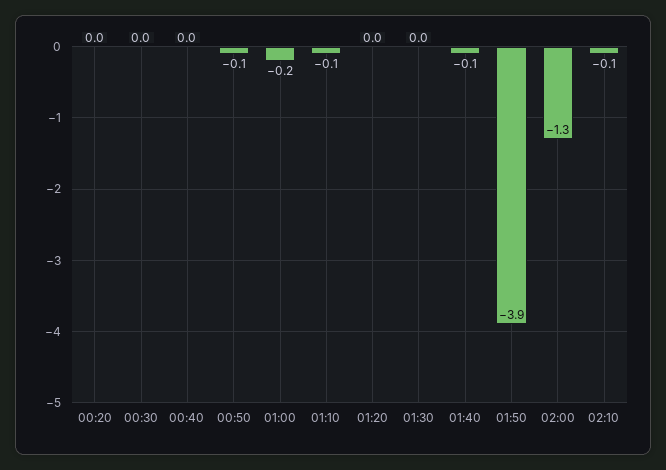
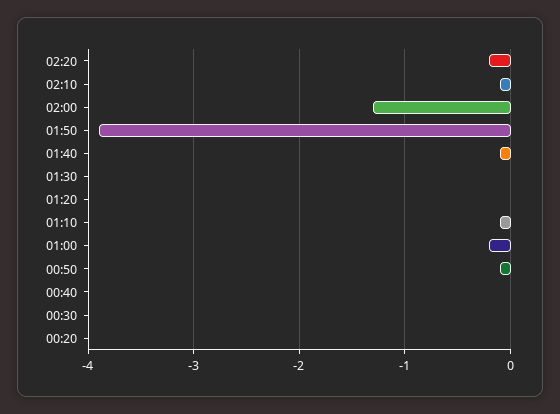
02:20: none -> -0.2

